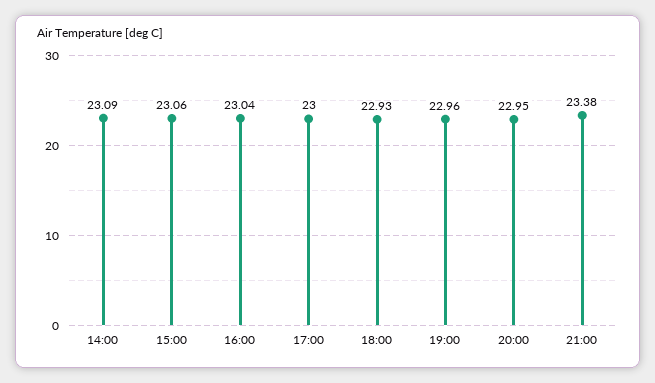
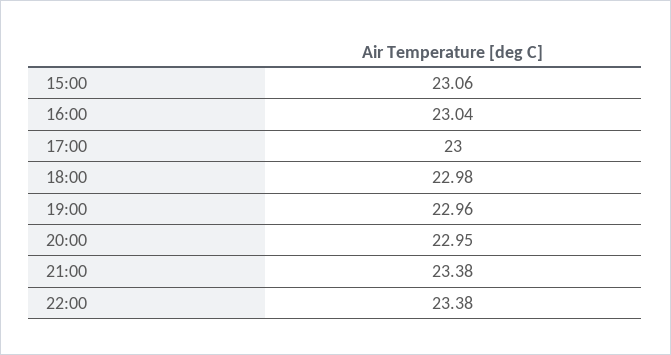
14:00: 23.09 -> none
18:00: 22.93 -> 22.98
22:00: none -> 23.38

